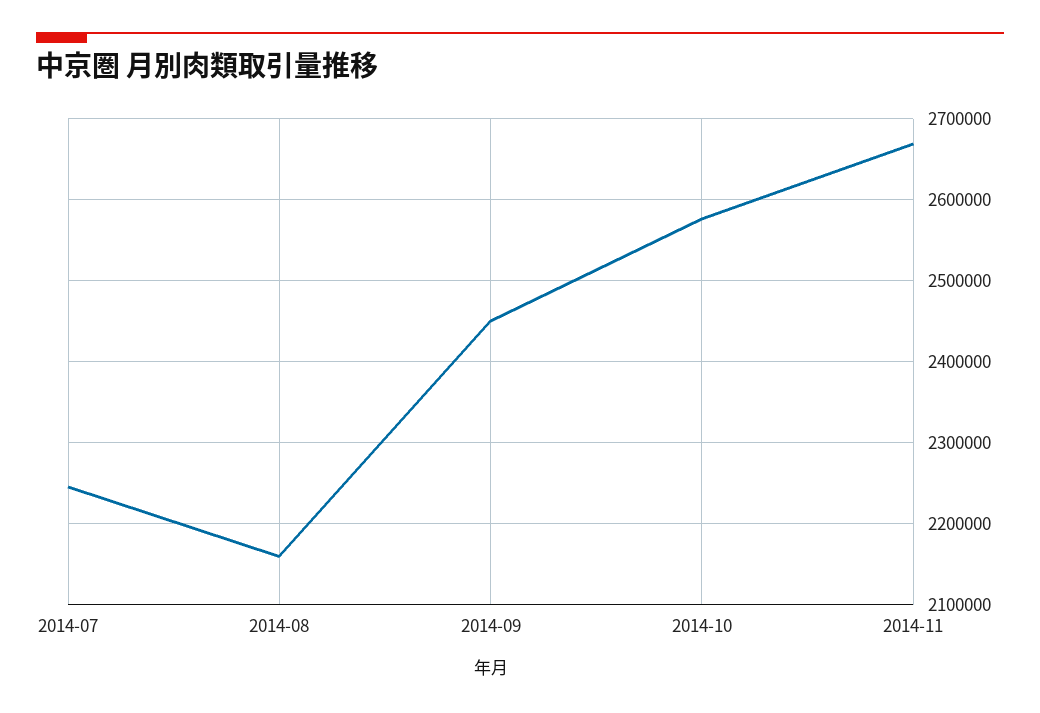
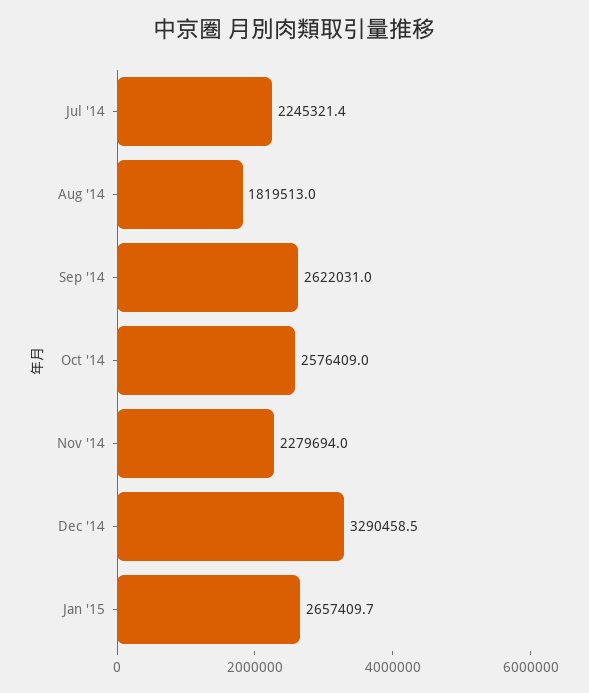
2014-08: 2160000 -> 1819513
2014-09: 2450000 -> 2622031
2014-11: 2670000 -> 2279694
Dec '14: none -> 3290458.5
Jan '15: none -> 2657409.7

